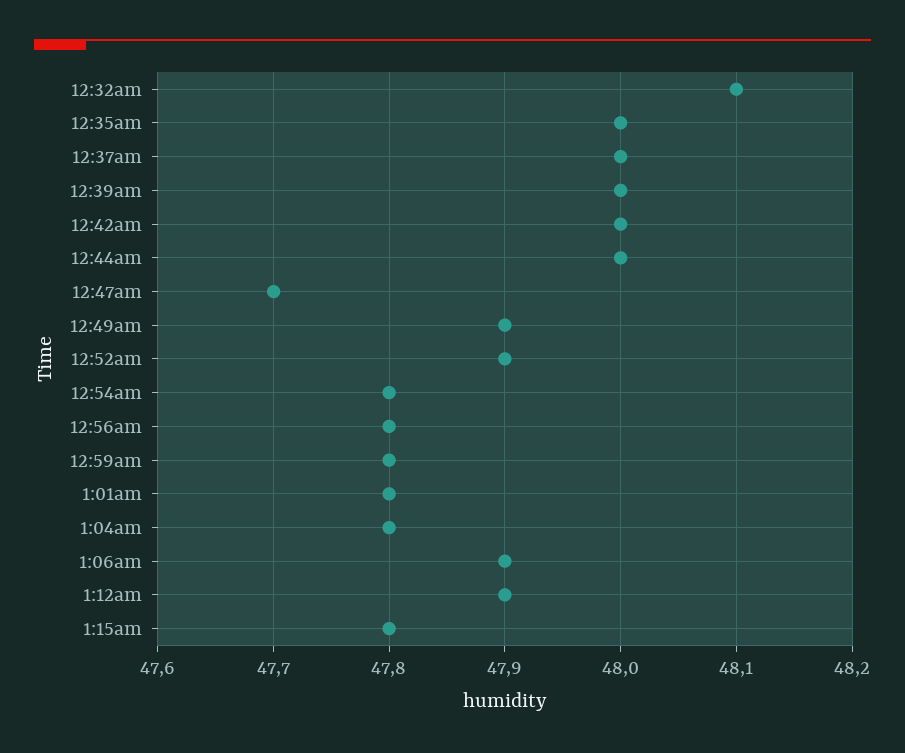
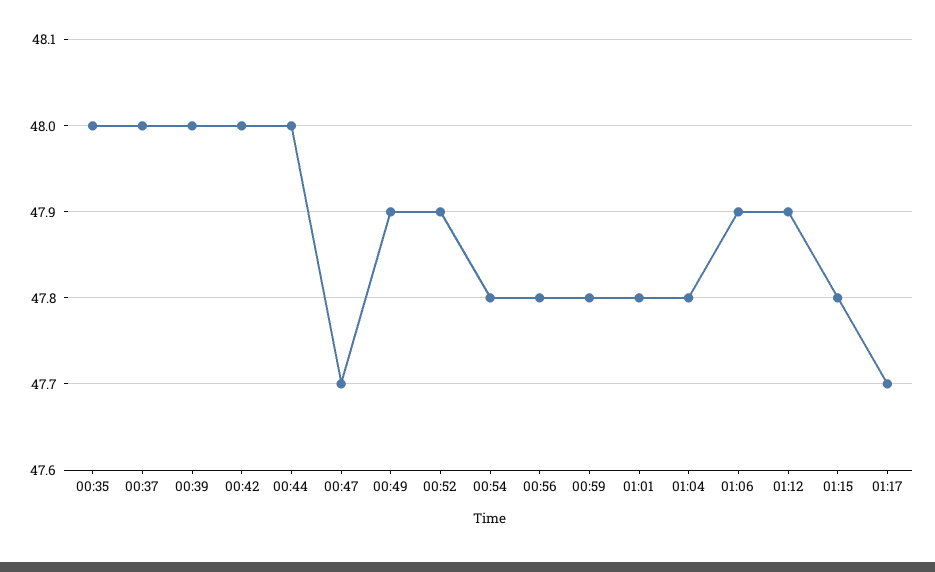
12:32am: 48.1 -> none
01:17: none -> 47.7

